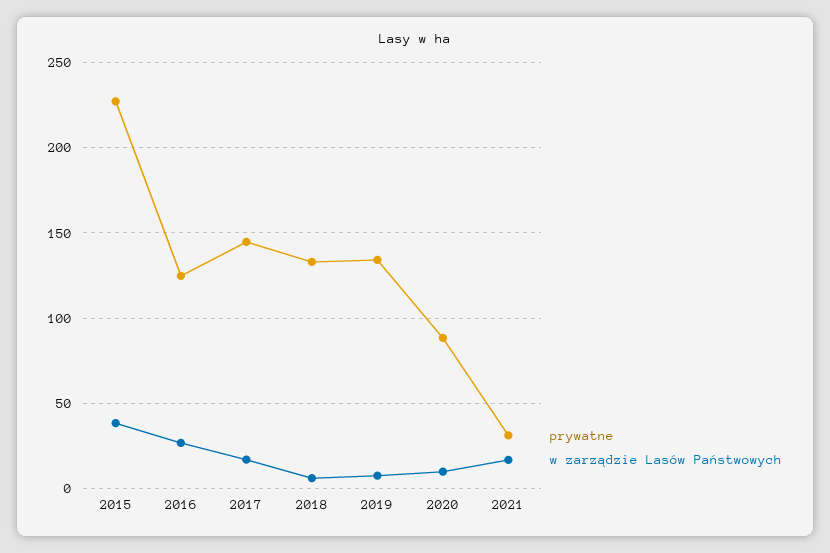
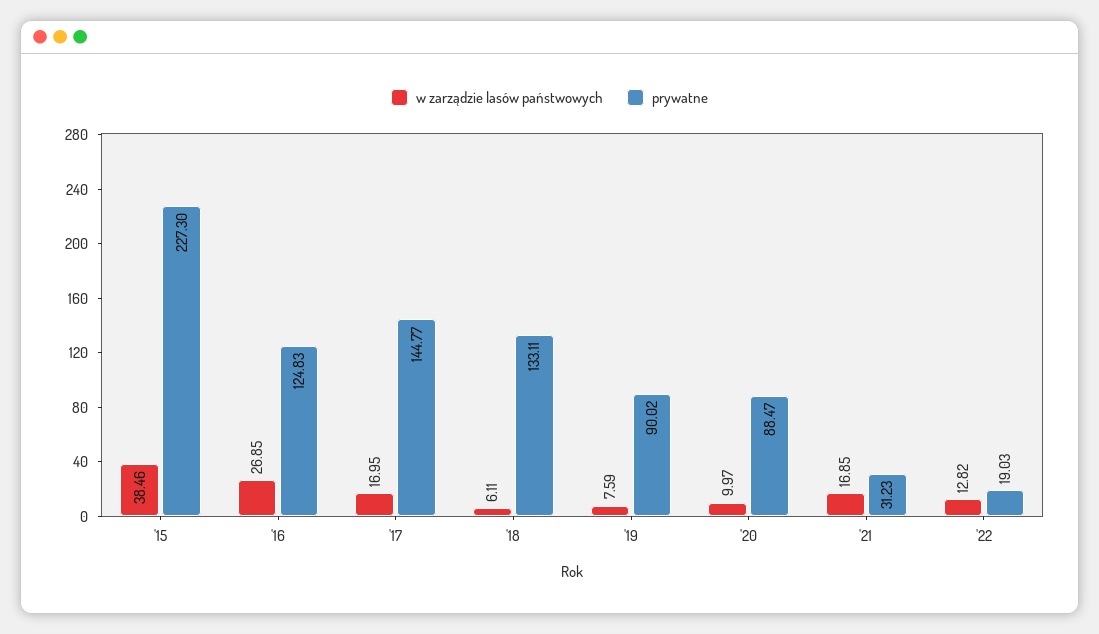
prywatne, 2019: 135 -> 90.02
w zarządzie Lasów Państwowych, '22: none -> 12.82
prywatne, '22: none -> 19.03

